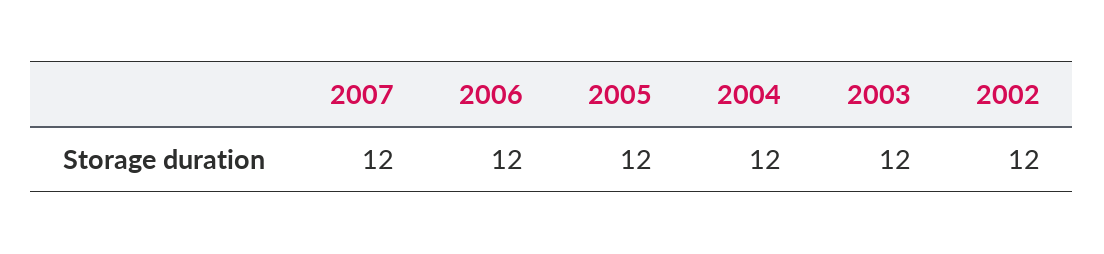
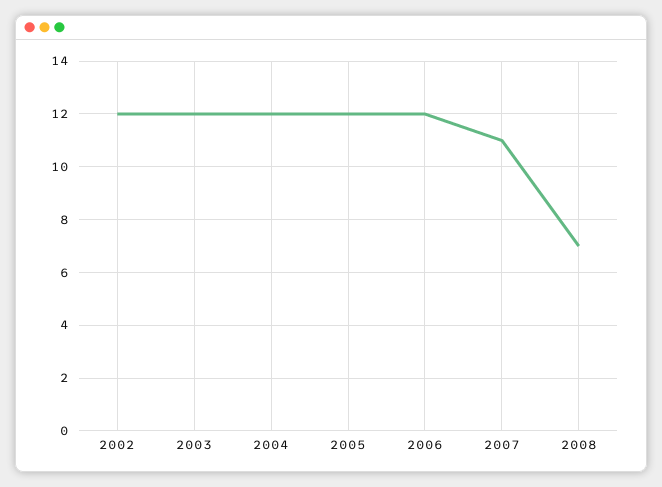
2007: 12 -> 11
2008: none -> 7

